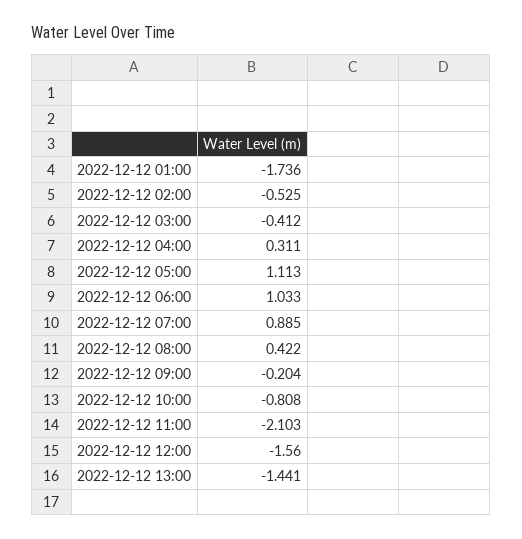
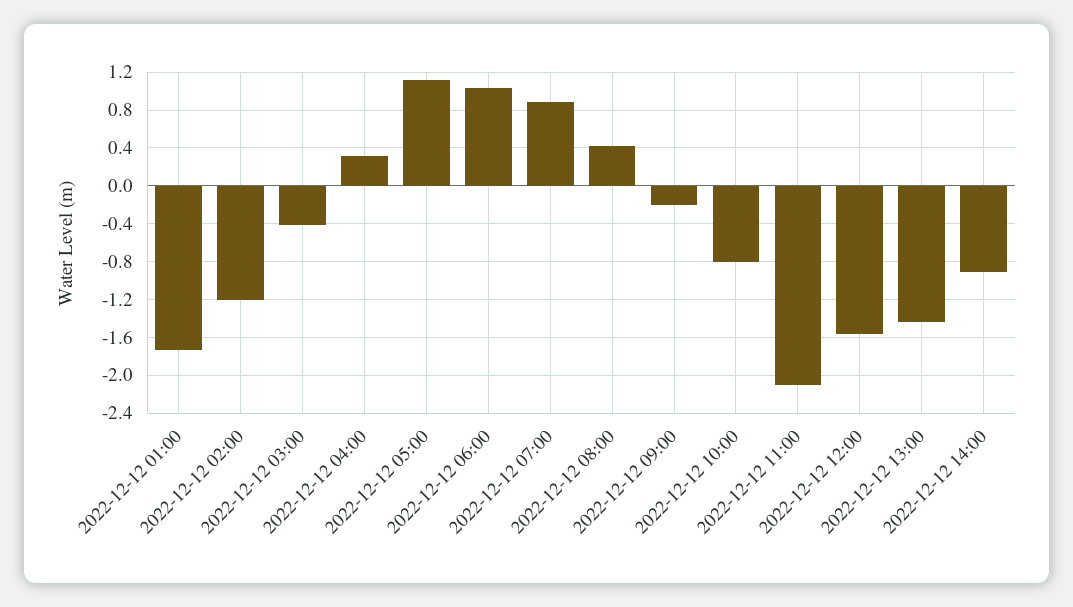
2022-12-12 02:00: -0.525 -> -1.2
2022-12-12 14:00: none -> -0.9

